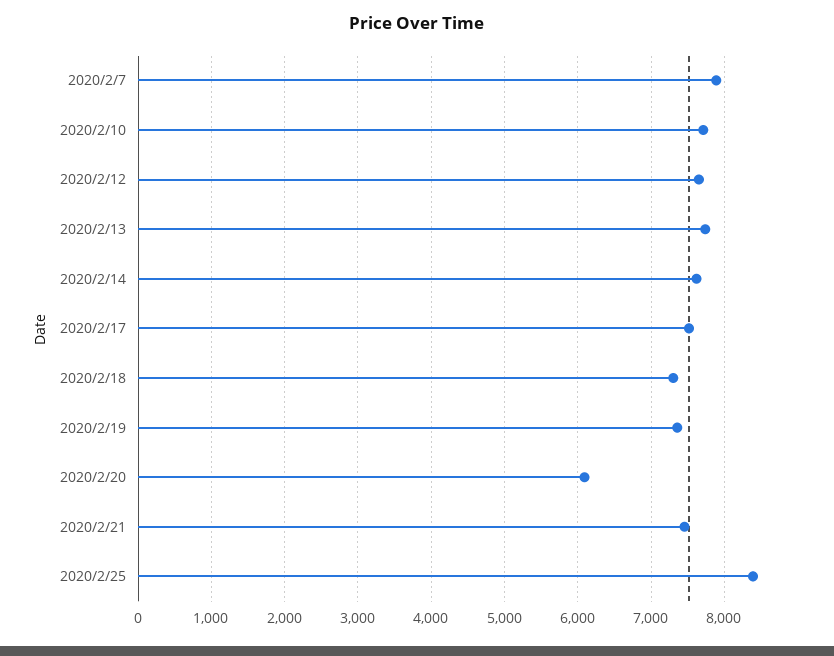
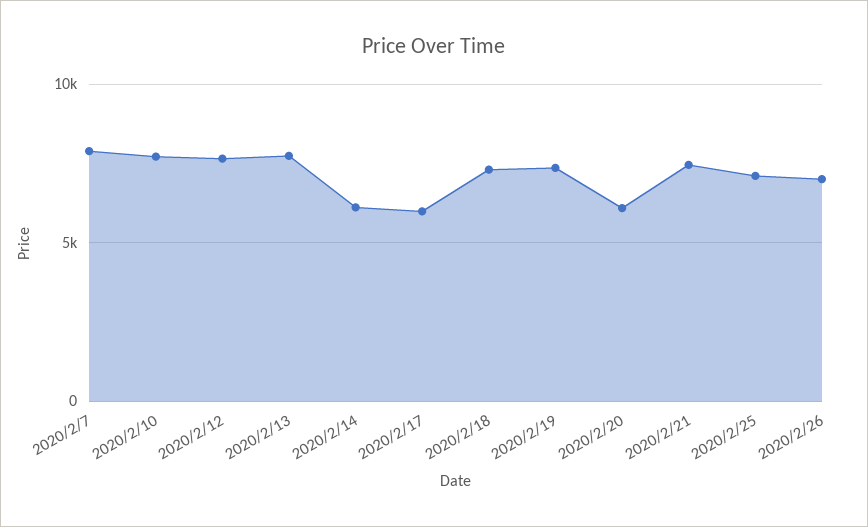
2020/2/14: 7600 -> 6000
2020/2/17: 7500 -> 6000
2020/2/25: 8400 -> 7000
2020/2/26: none -> 7000

